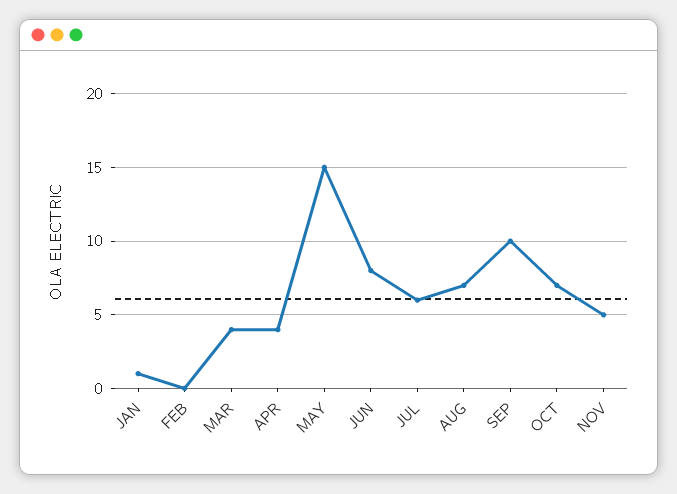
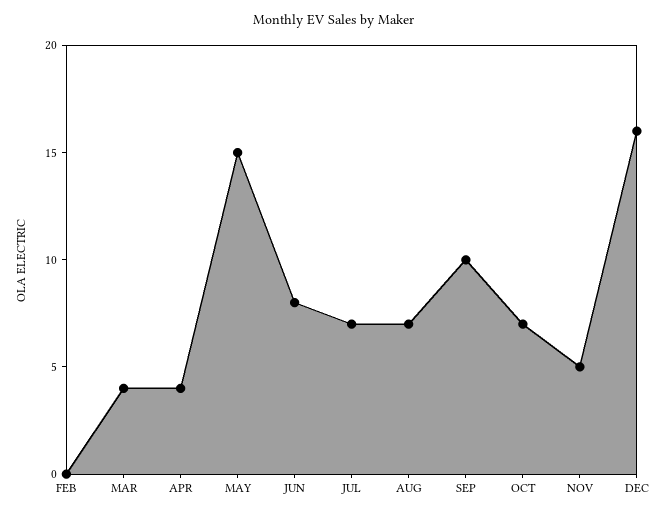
JAN: 1 -> none
JUL: 6 -> 7
DEC: none -> 16

